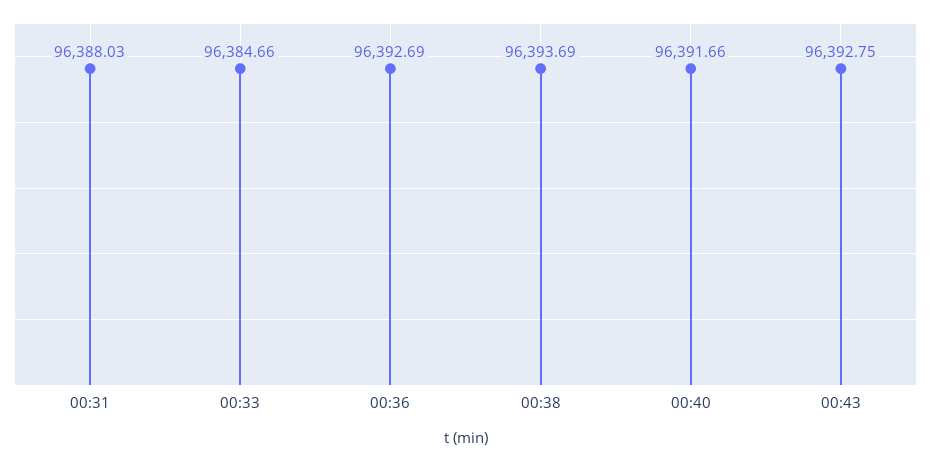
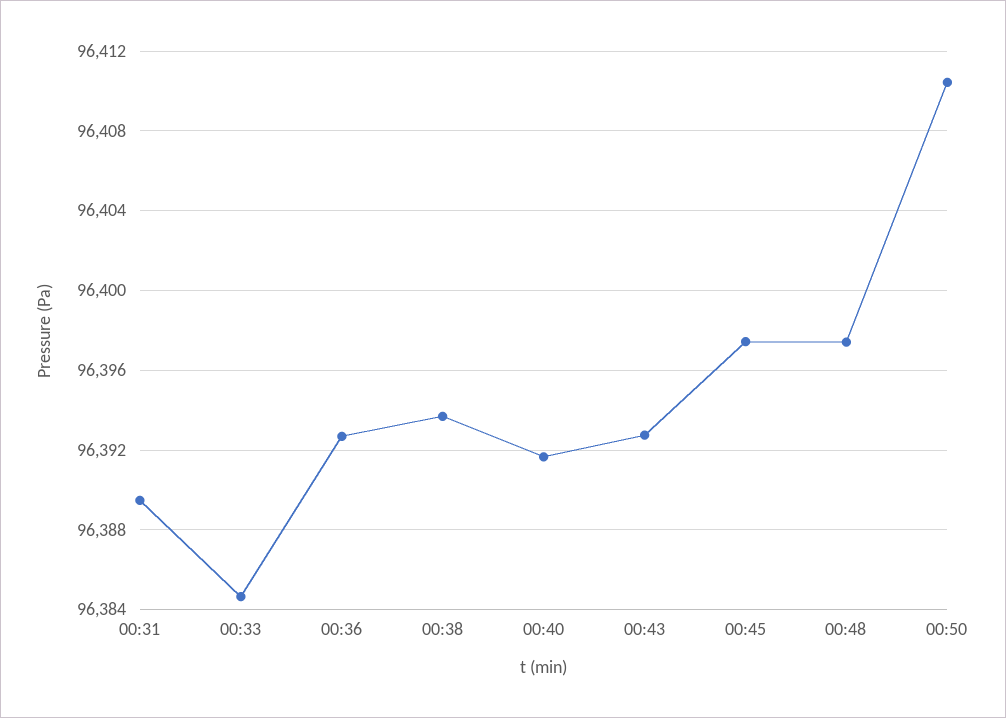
00:31: 96388.03 -> 96389.5
00:45: none -> 96397.5
00:48: none -> 96397.5
00:50: none -> 96410.5

